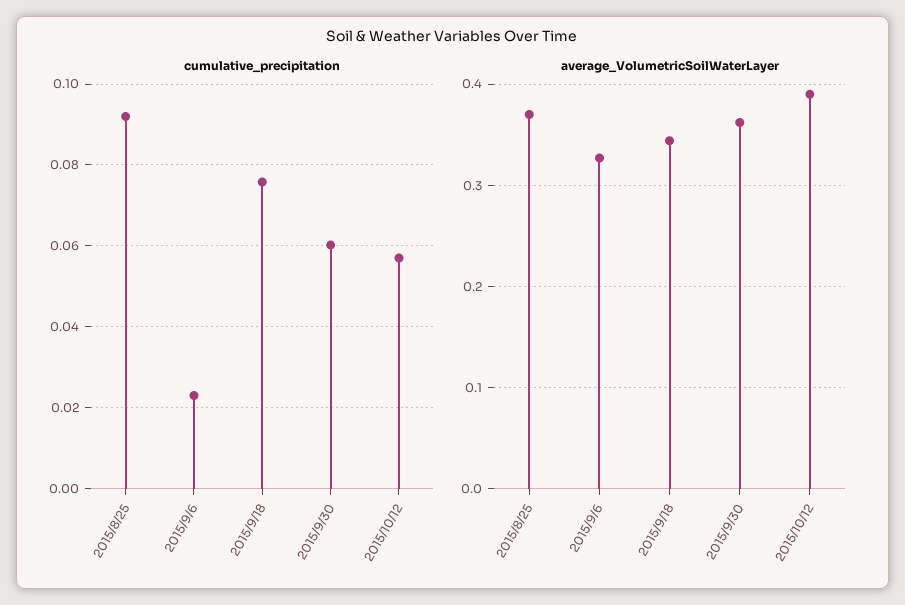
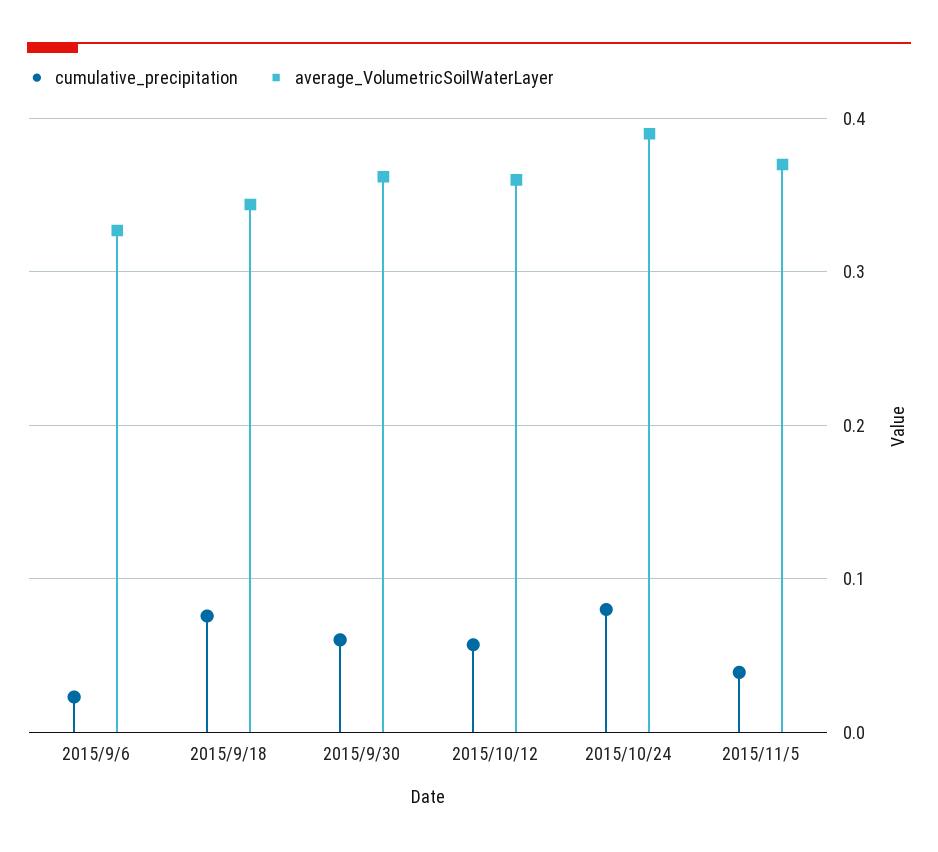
cumulative_precipitation, 2015/8/25: 0.092 -> none
average_VolumetricSoilWaterLayer, 2015/8/25: 0.37 -> none
average_VolumetricSoilWaterLayer, 2015/10/12: 0.39 -> 0.36
cumulative_precipitation, 2015/10/24: none -> 0.08
average_VolumetricSoilWaterLayer, 2015/10/24: none -> 0.39
cumulative_precipitation, 2015/11/5: none -> 0.04
average_VolumetricSoilWaterLayer, 2015/11/5: none -> 0.37

